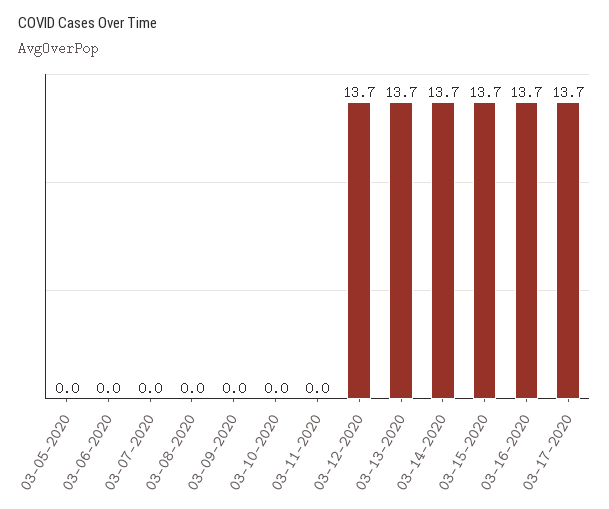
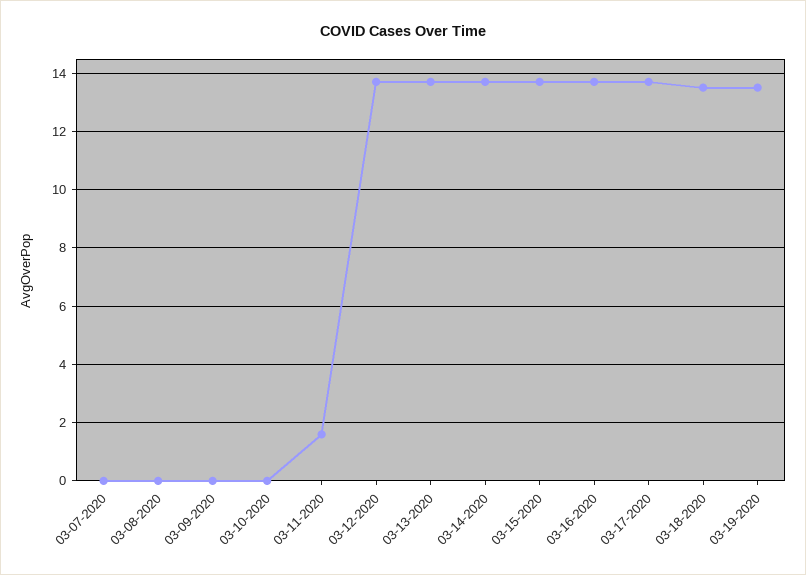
03-05-2020: 0 -> none
03-06-2020: 0 -> none
03-11-2020: 0 -> 1.5
03-18-2020: none -> 13.5
03-19-2020: none -> 13.5

